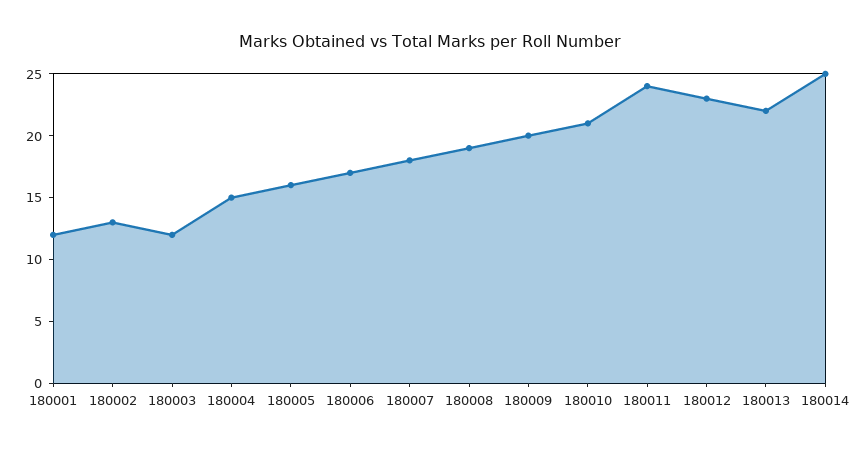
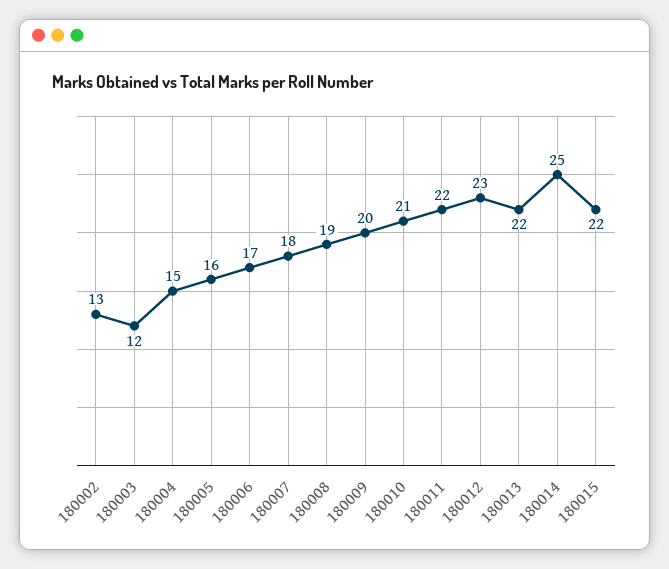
180001: 12 -> none
180011: 24 -> 22
180015: none -> 22

